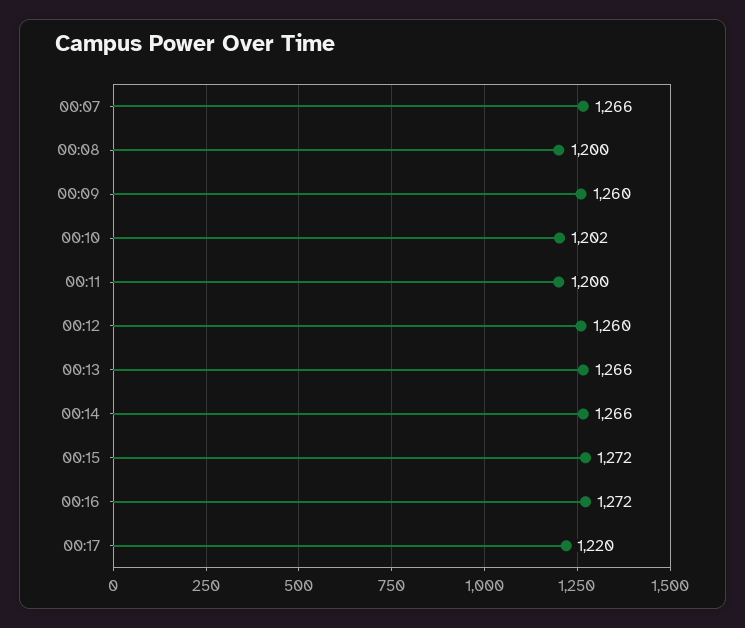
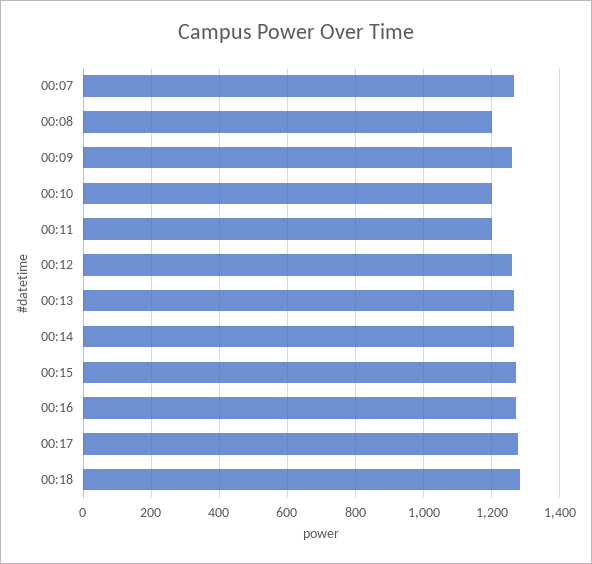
00:17: 1220 -> 1280
00:18: none -> 1280

